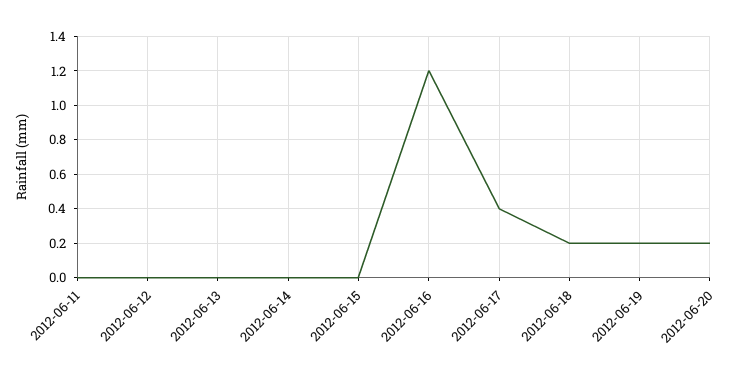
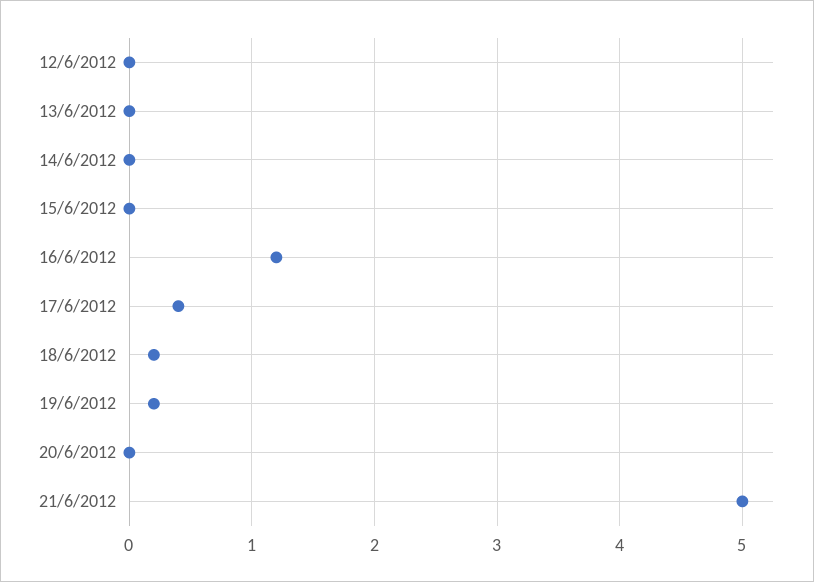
2012-06-11: 0 -> none
2012-06-20: 0.2 -> 0
21/6/2012: none -> 5

